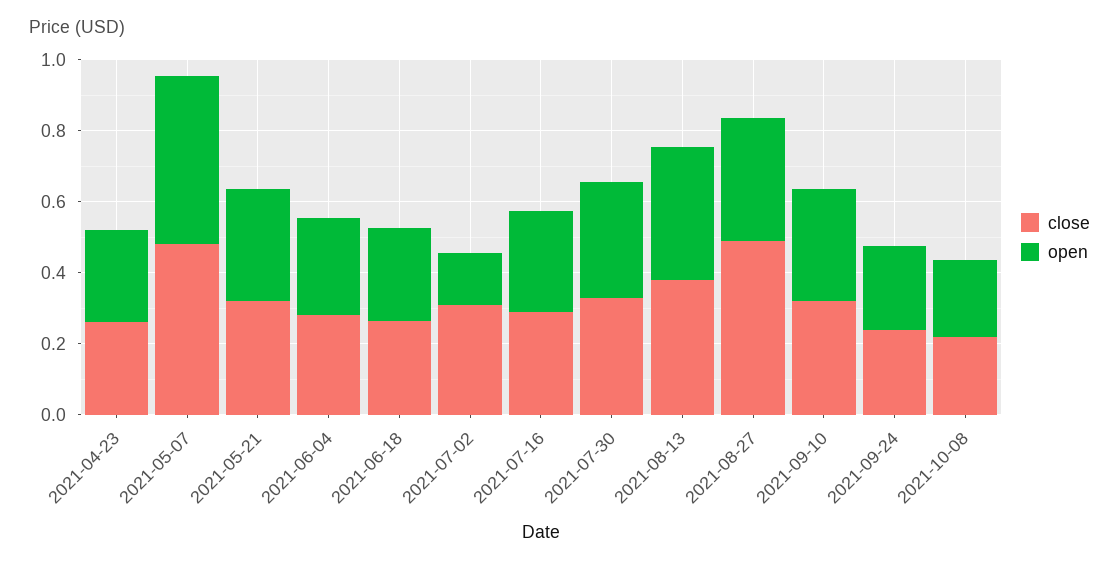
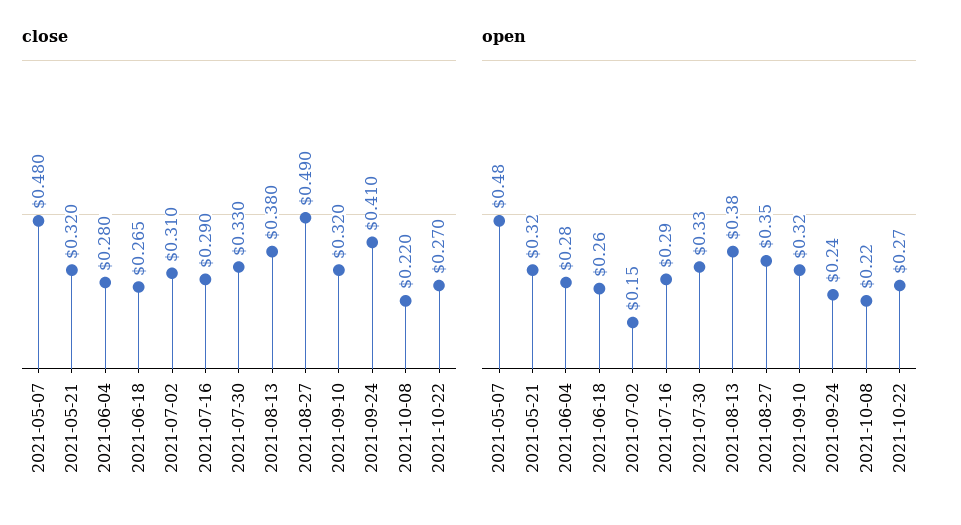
close, 2021-04-23: 0.25 -> none
open, 2021-04-23: 0.25 -> none
close, 2021-09-24: 0.25 -> 0.41
close, 2021-10-22: none -> 0.27
open, 2021-10-22: none -> 0.27

